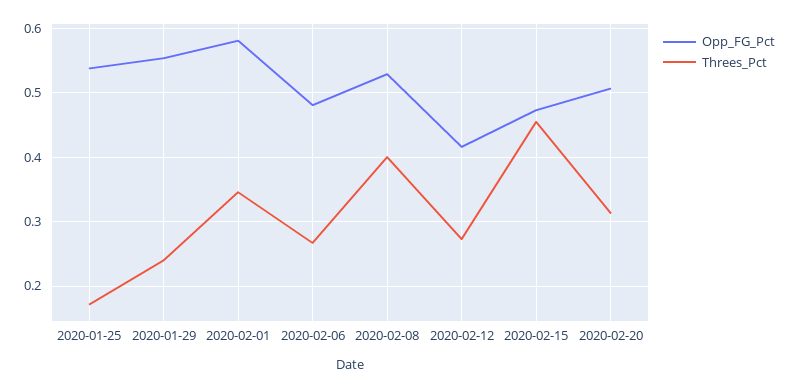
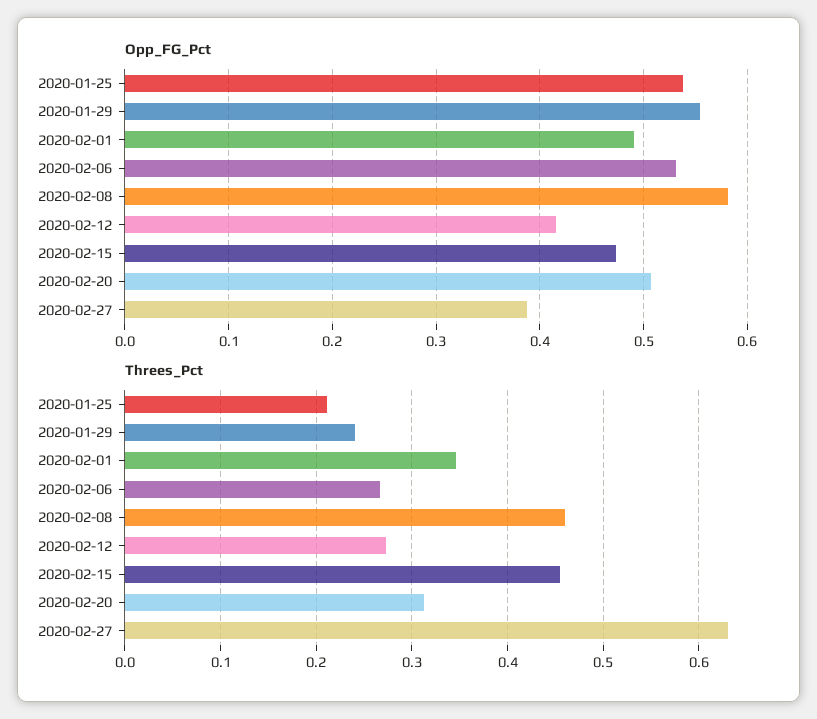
Threes_Pct, 2020-01-25: 0.17 -> 0.21
Opp_FG_Pct, 2020-02-01: 0.58 -> 0.49
Opp_FG_Pct, 2020-02-06: 0.48 -> 0.53
Opp_FG_Pct, 2020-02-08: 0.53 -> 0.58
Threes_Pct, 2020-02-08: 0.4 -> 0.46
Opp_FG_Pct, 2020-02-27: none -> 0.39
Threes_Pct, 2020-02-27: none -> 0.63

